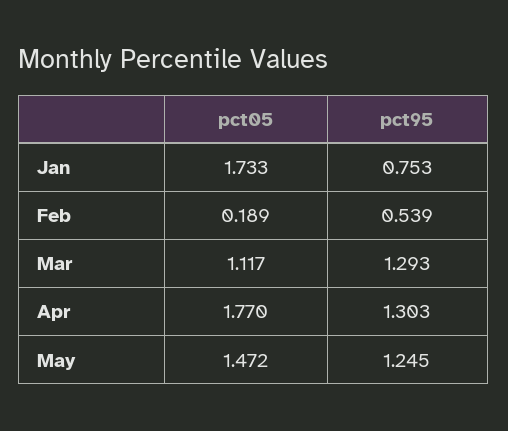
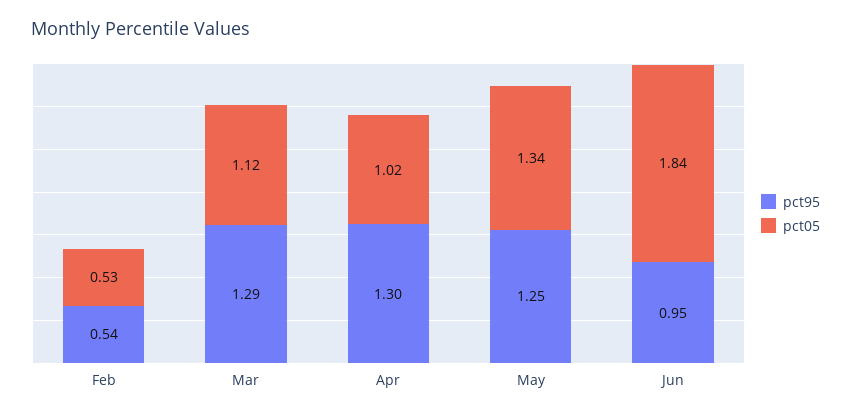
pct05, Jan: 1.733 -> none
pct95, Jan: 0.753 -> none
pct05, Feb: 0.189 -> 0.53
pct05, Apr: 1.77 -> 1.02
pct05, May: 1.472 -> 1.34
pct95, Jun: none -> 0.95
pct05, Jun: none -> 1.84

